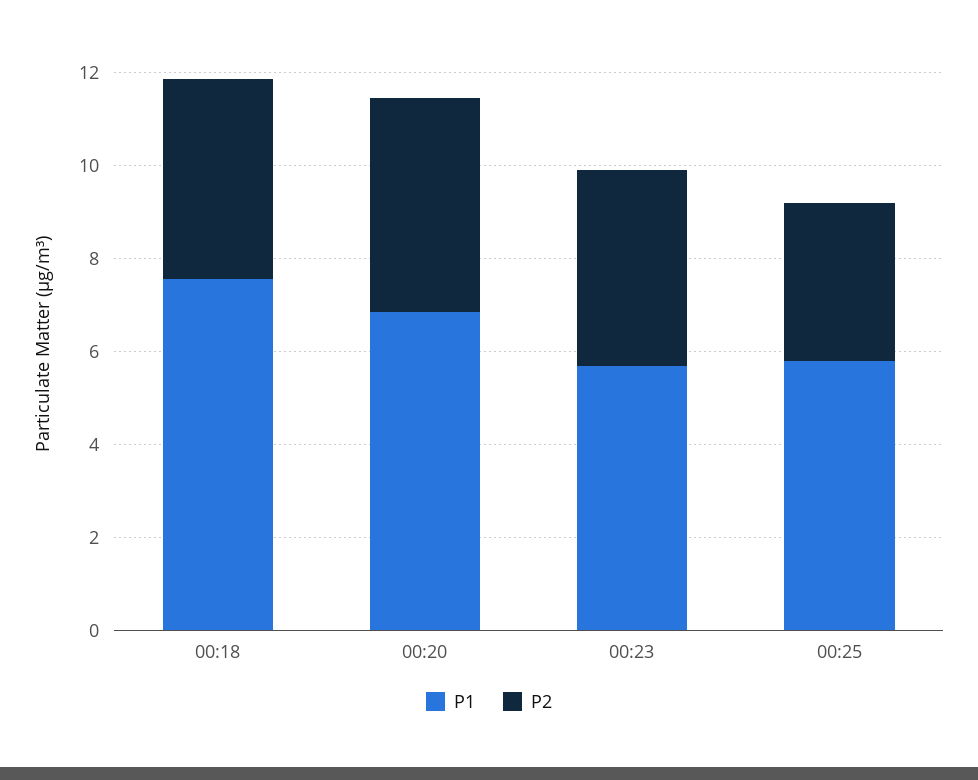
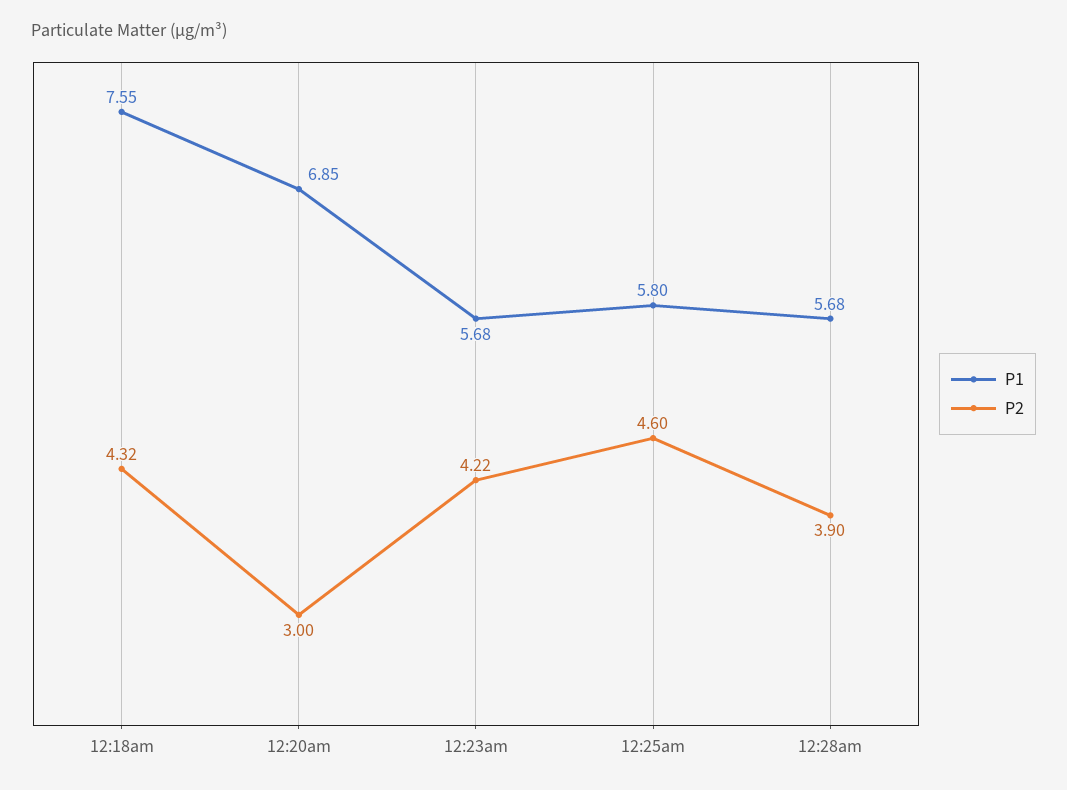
P2, 00:20: 4.5 -> 3
P2, 00:25: 3.5 -> 4.6
P1, 12:28am: none -> 5.68
P2, 12:28am: none -> 3.9

